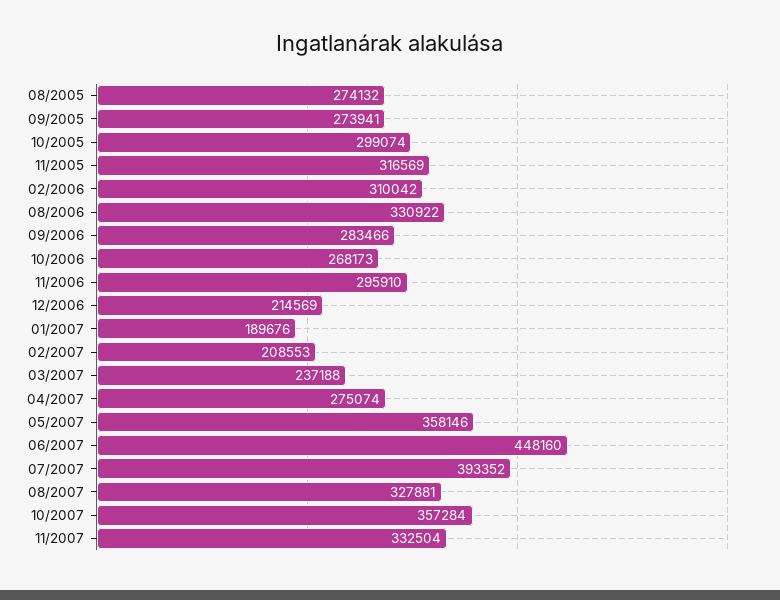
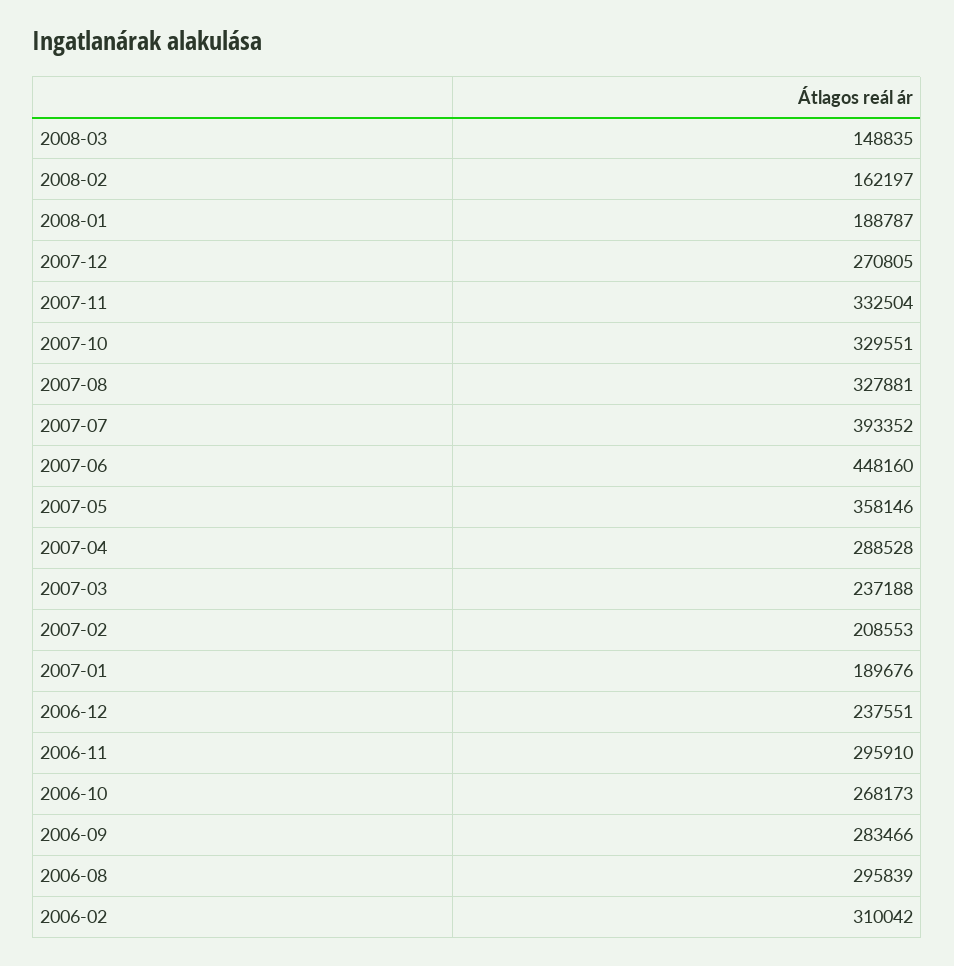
08/2005: 274132 -> none
09/2005: 273941 -> none
10/2005: 299074 -> none
11/2005: 316569 -> none
08/2006: 330922 -> 295839
12/2006: 214569 -> 237551
04/2007: 275074 -> 288528
10/2007: 357284 -> 329551
2008-03: none -> 148835
2008-02: none -> 162197
2008-01: none -> 188787
2007-12: none -> 270805

